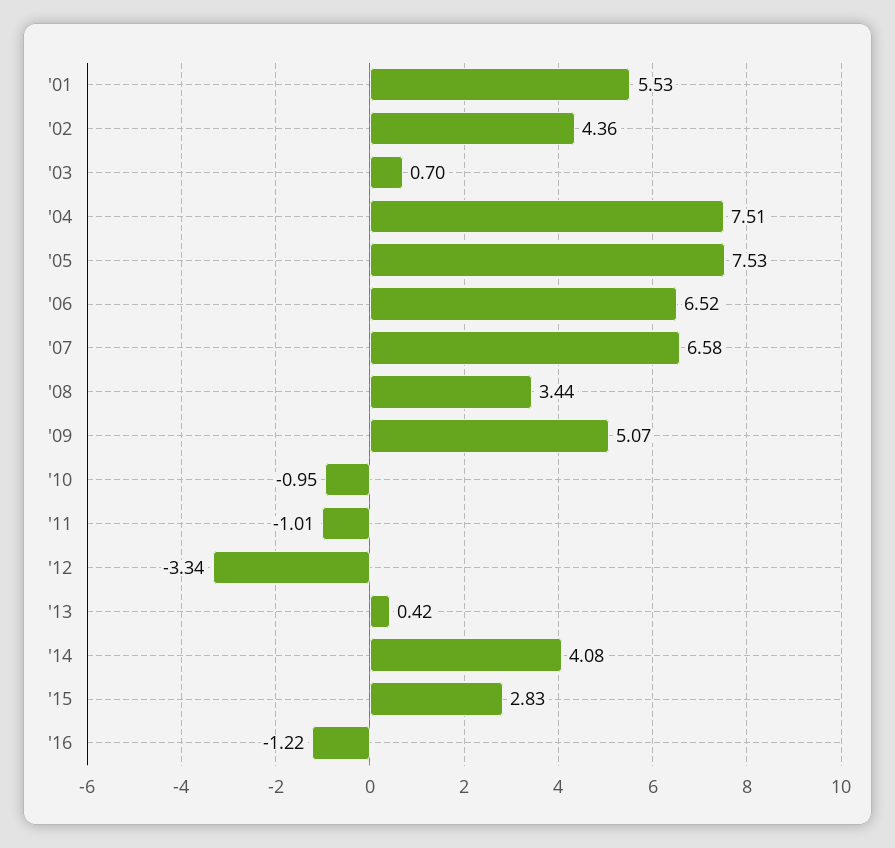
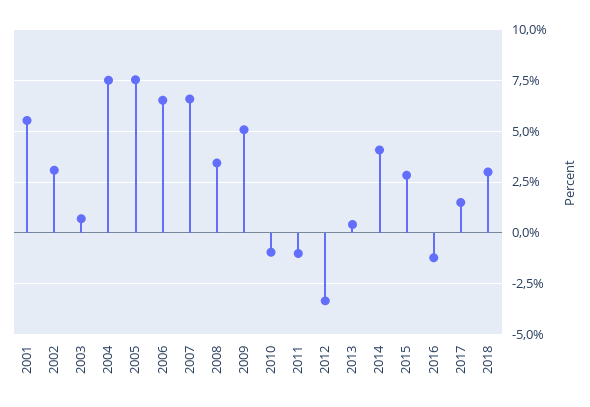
'02: 4.36 -> 3
2017: none -> 1.5
2018: none -> 3

